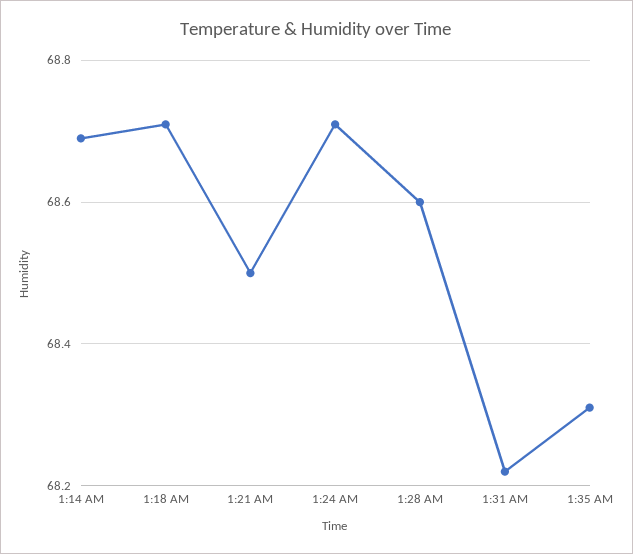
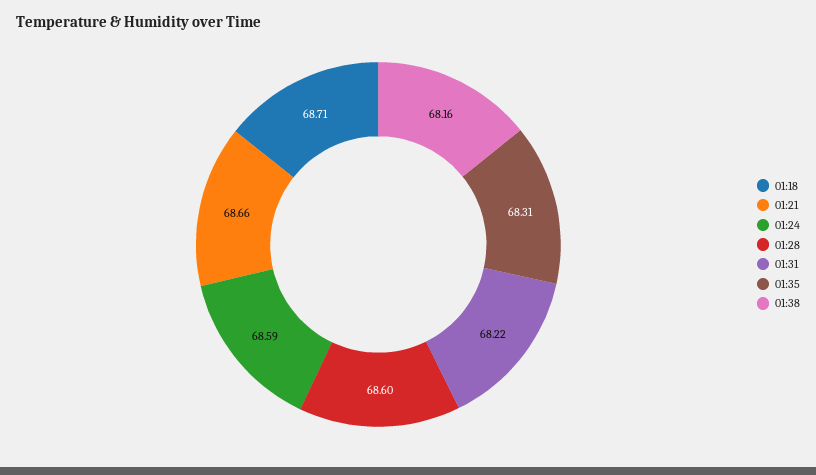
1:14 AM: 68.7 -> none
1:21 AM: 68.5 -> 68.66
1:24 AM: 68.7 -> 68.59
01:38: none -> 68.16

